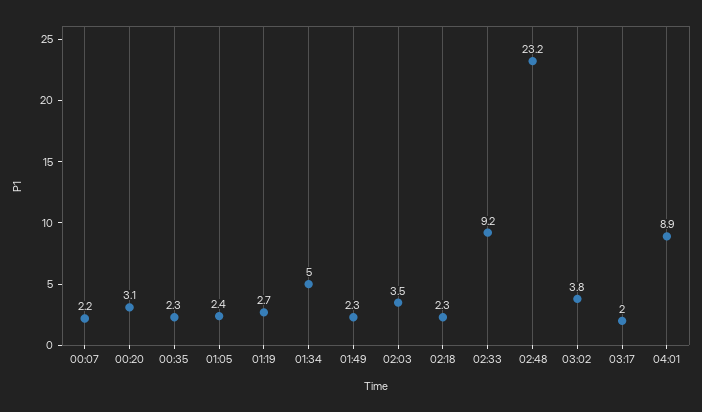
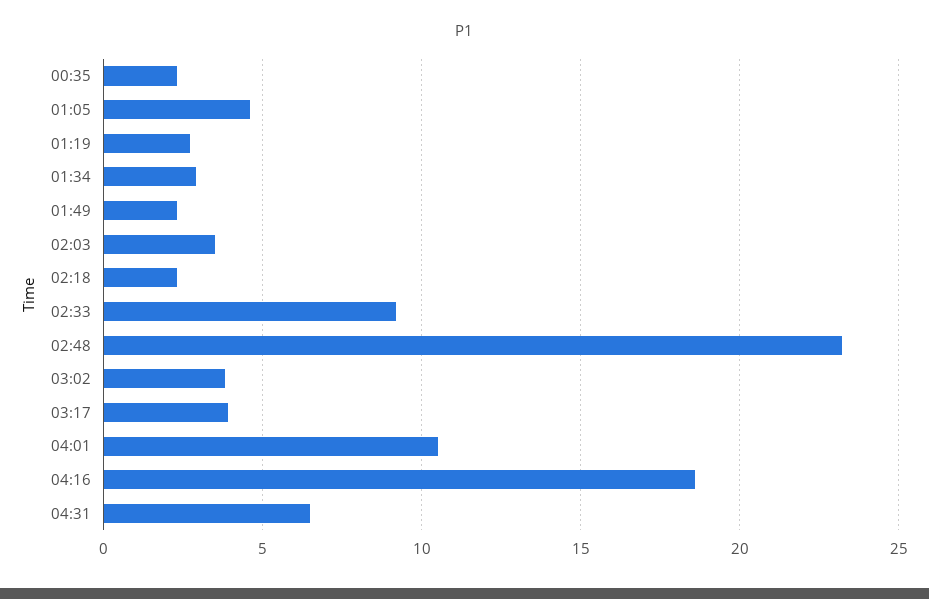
00:07: 2.2 -> none
00:20: 3.1 -> none
01:05: 2.4 -> 4.5
01:34: 5 -> 3
03:17: 2 -> 4
04:01: 8.9 -> 10.5
04:16: none -> 18.5
04:31: none -> 6.5

